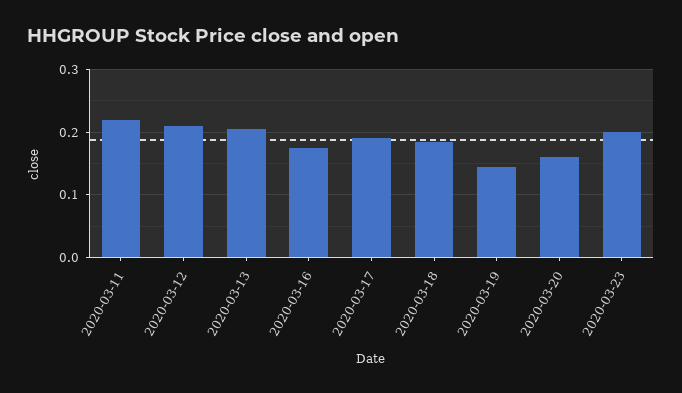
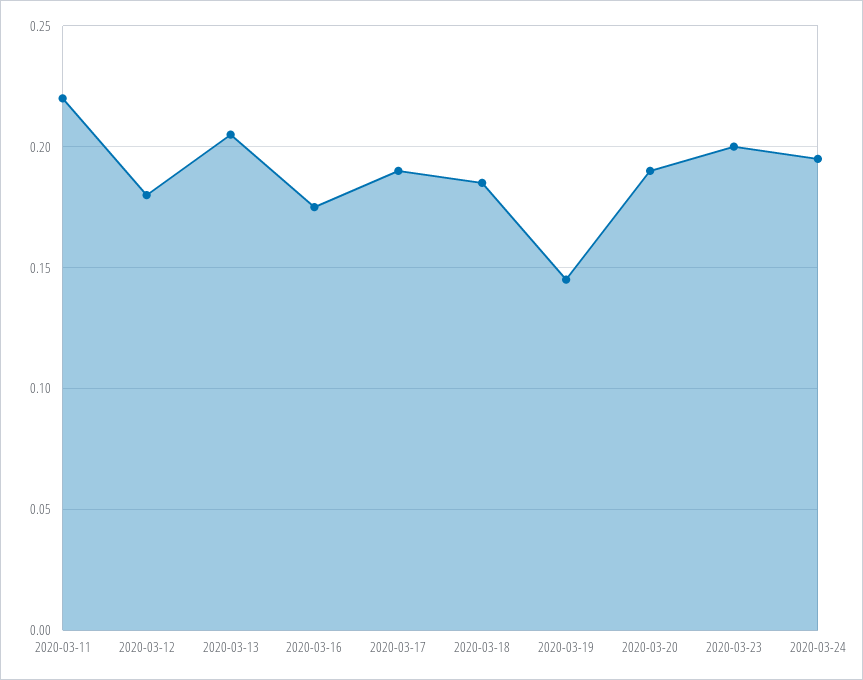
2020-03-12: 0.21 -> 0.18
2020-03-20: 0.16 -> 0.19
2020-03-24: none -> 0.195

